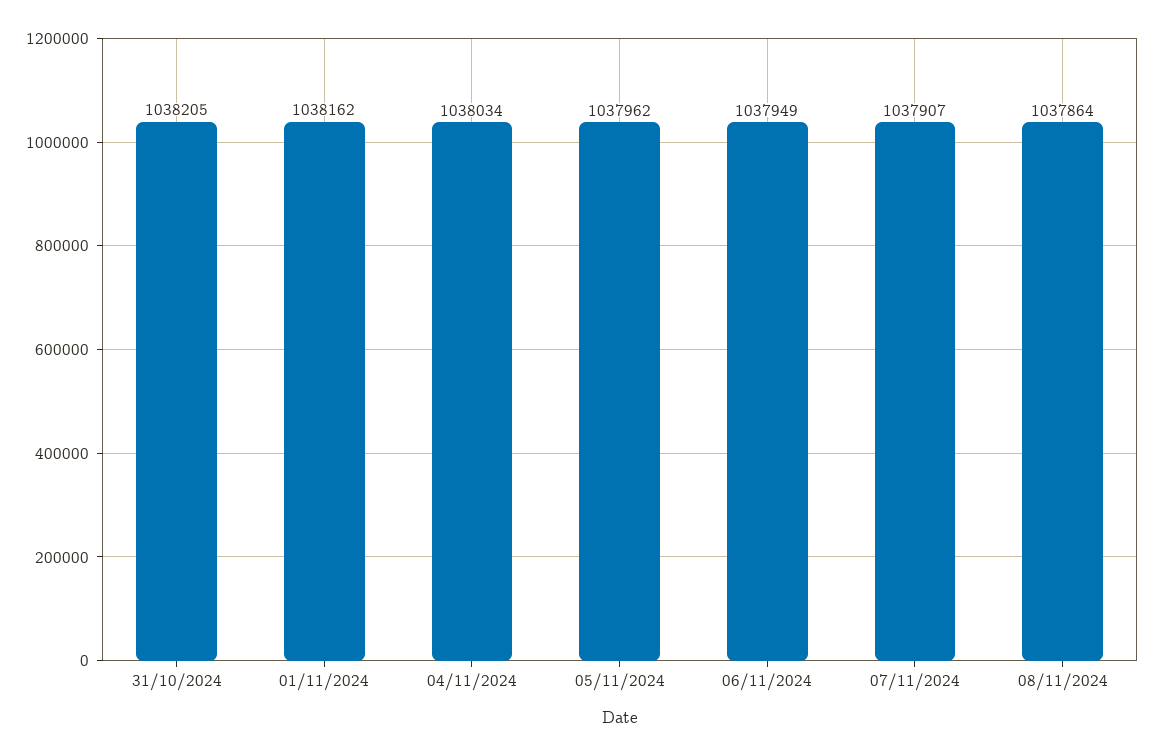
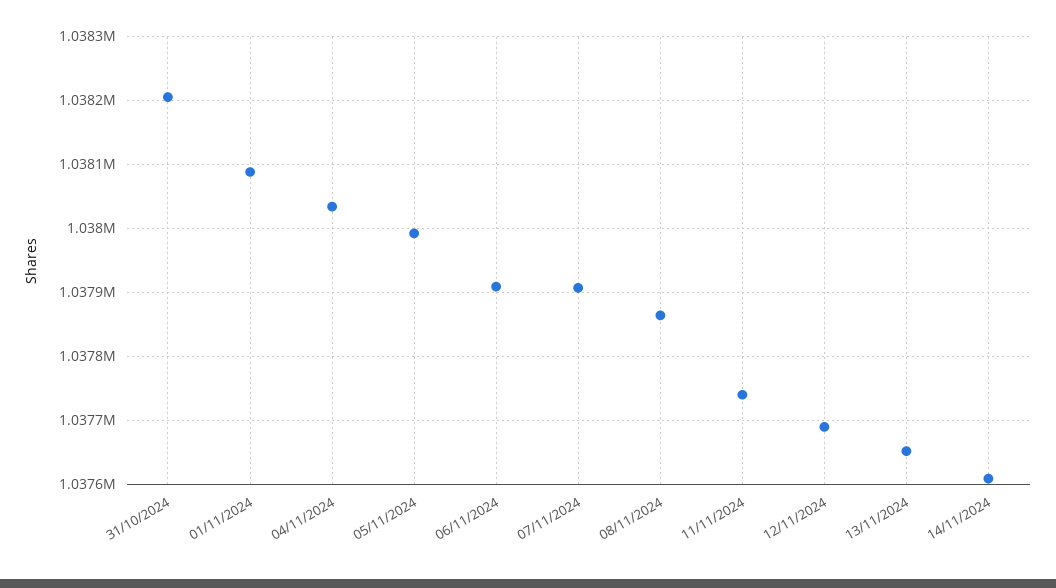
01/11/2024: 1038162 -> 1038090
05/11/2024: 1037962 -> 1037990
06/11/2024: 1037949 -> 1037910
11/11/2024: none -> 1037740
12/11/2024: none -> 1037690
13/11/2024: none -> 1037650
14/11/2024: none -> 1037610

